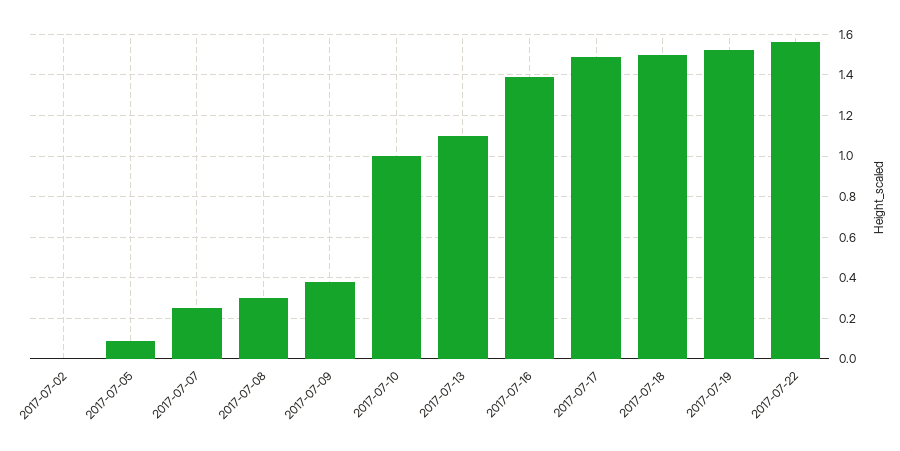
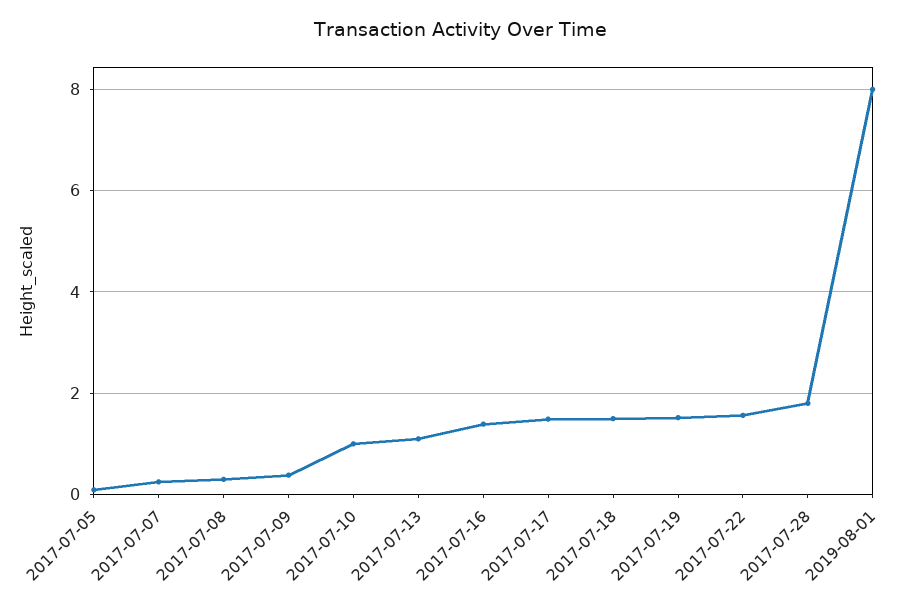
2017-07-02: 0 -> none
2017-07-28: none -> 1.8
2019-08-01: none -> 8

